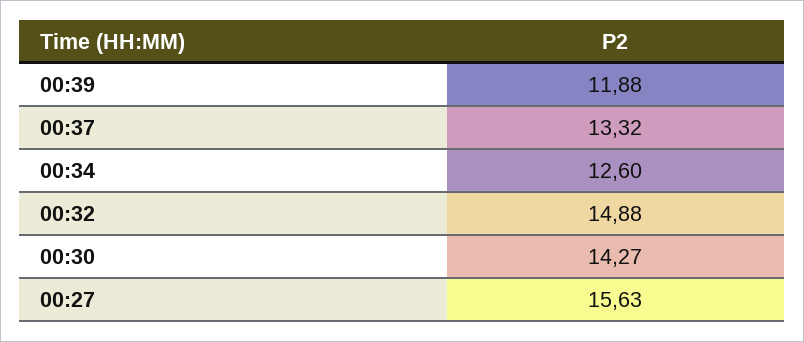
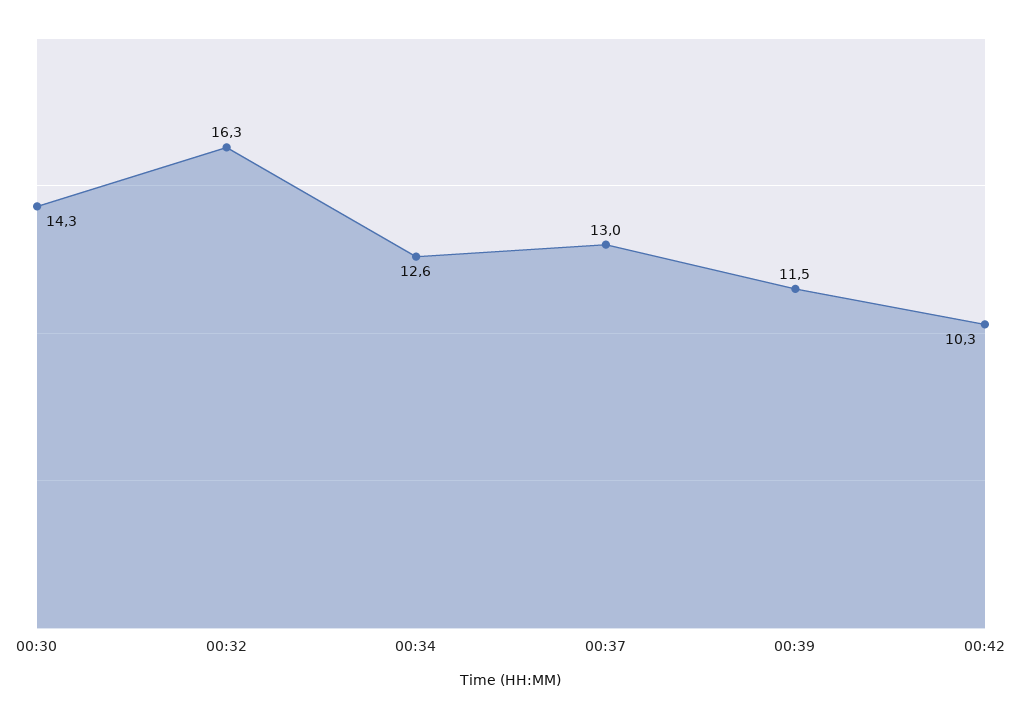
00:39: 11.88 -> 11.5
00:37: 13.32 -> 13
00:32: 14.88 -> 16.3
00:27: 15.63 -> none
00:42: none -> 10.3

